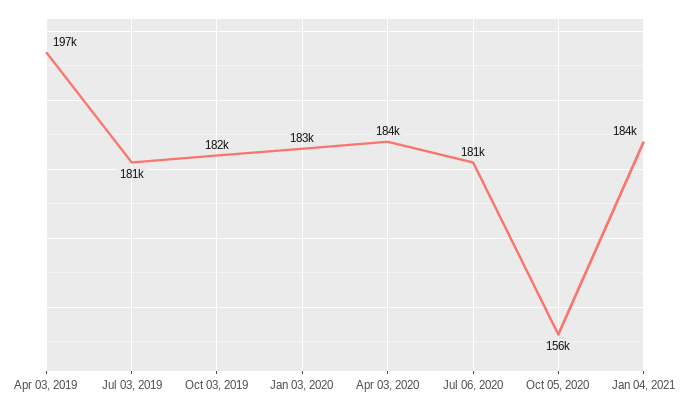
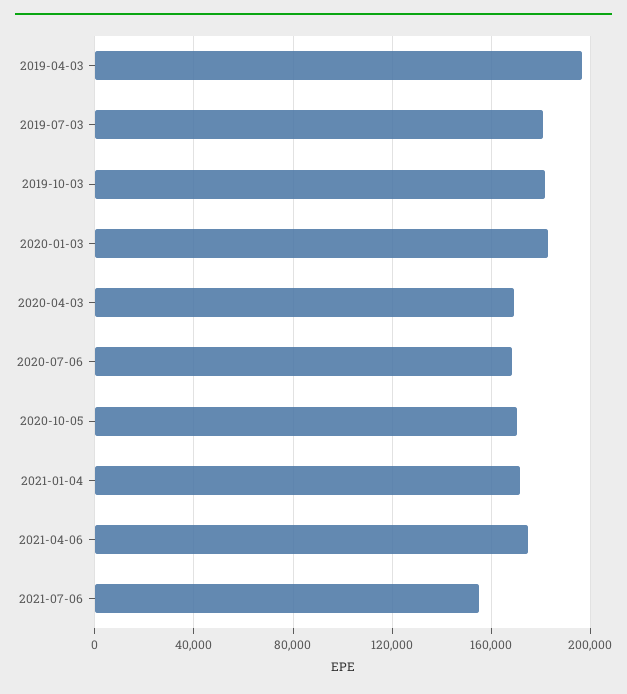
Apr 03, 2020: 184000 -> 170000
Jul 06, 2020: 181000 -> 170000
Oct 05, 2020: 156000 -> 170000
Jan 04, 2021: 184000 -> 170000
2021-04-06: none -> 175000
2021-07-06: none -> 155000

